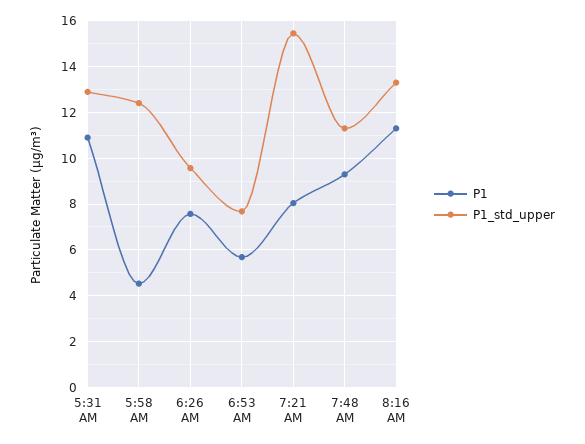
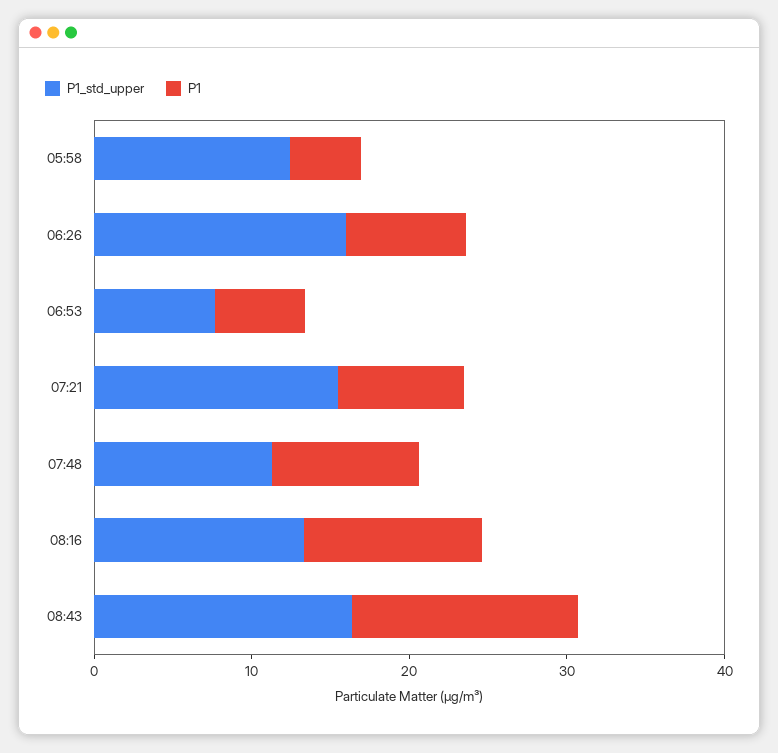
P1, 5:31 AM: 11 -> none
P1_std_upper, 5:31 AM: 13 -> none
P1_std_upper, 6:26 AM: 9.5 -> 16
P1_std_upper, 08:43: none -> 16
P1, 08:43: none -> 14

